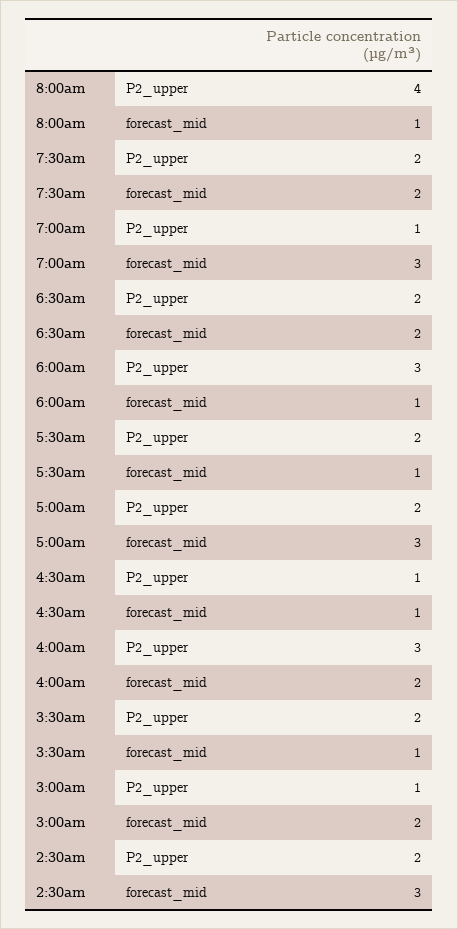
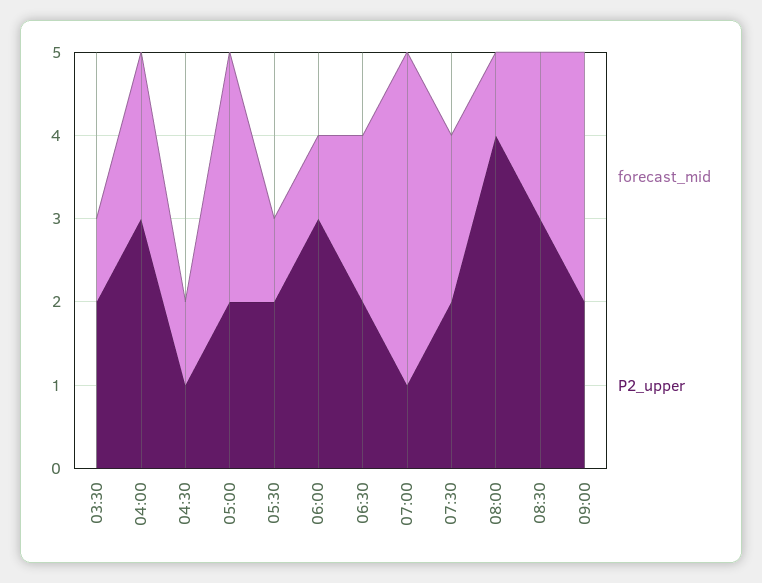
forecast_mid, 7:00am: 3 -> 4
P2_upper, 3:00am: 1 -> none
forecast_mid, 3:00am: 2 -> none
P2_upper, 2:30am: 2 -> none
forecast_mid, 2:30am: 3 -> none
forecast_mid, 08:30: none -> 2
P2_upper, 08:30: none -> 3
forecast_mid, 09:00: none -> 3
P2_upper, 09:00: none -> 2

